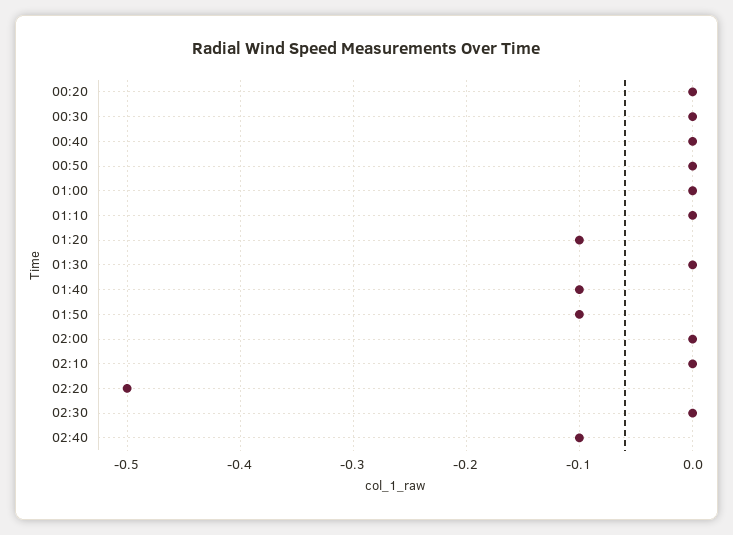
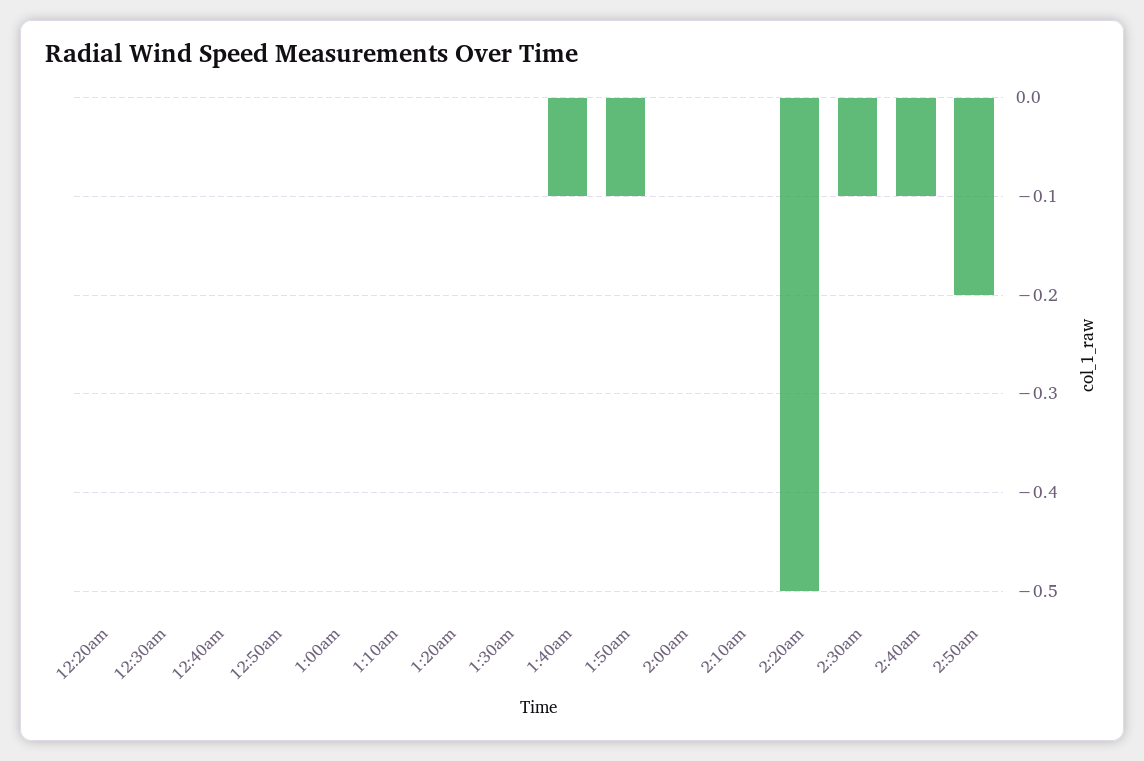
01:20: -0.1 -> 0
02:30: 0 -> -0.1
2:50am: none -> -0.2

